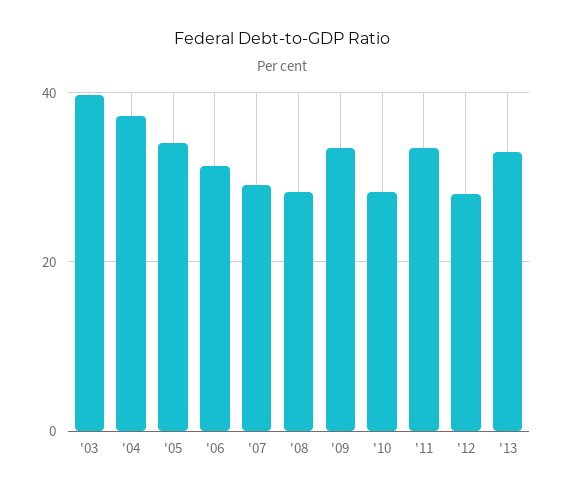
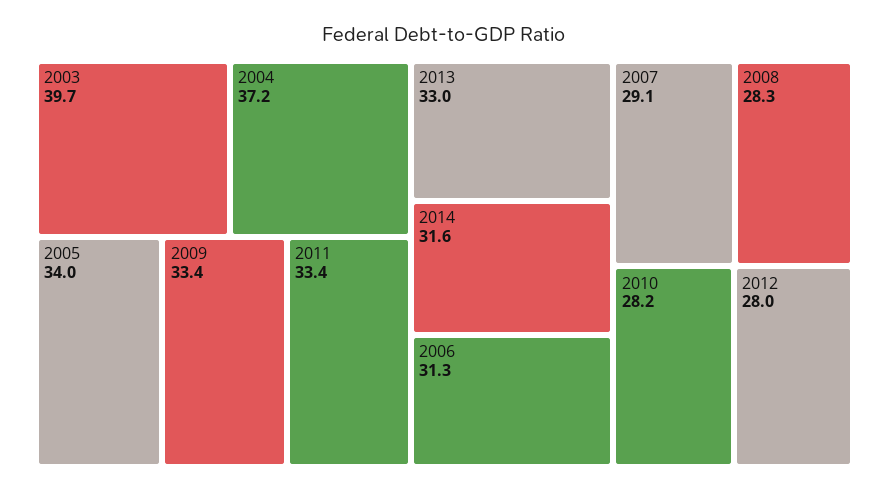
2014: none -> 31.6

